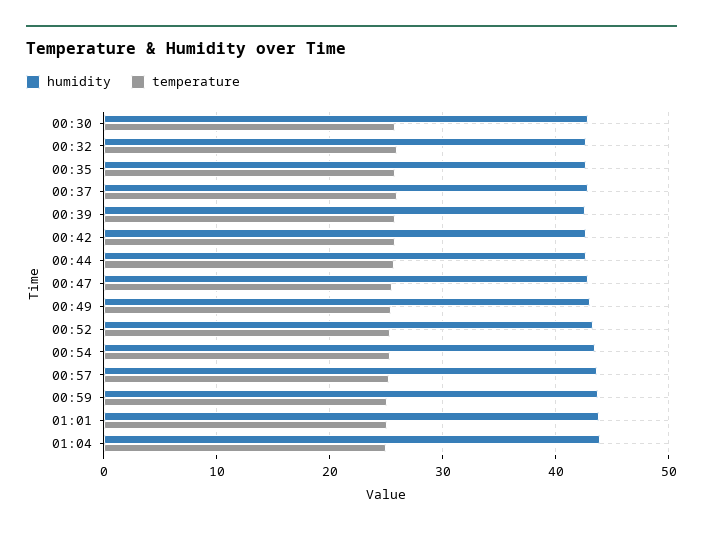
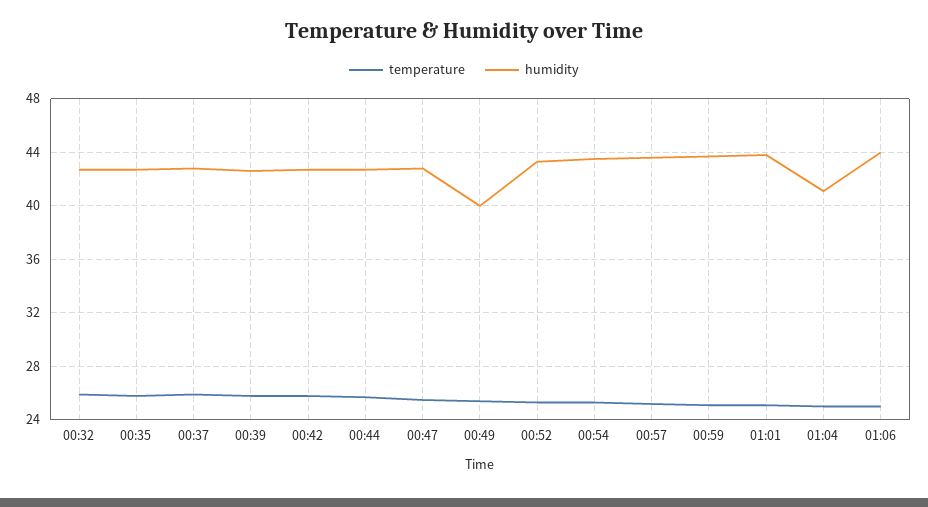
humidity, 00:30: 43 -> none
temperature, 00:30: 26 -> none
humidity, 00:49: 43 -> 40
humidity, 01:04: 44 -> 41
temperature, 01:06: none -> 25
humidity, 01:06: none -> 44

